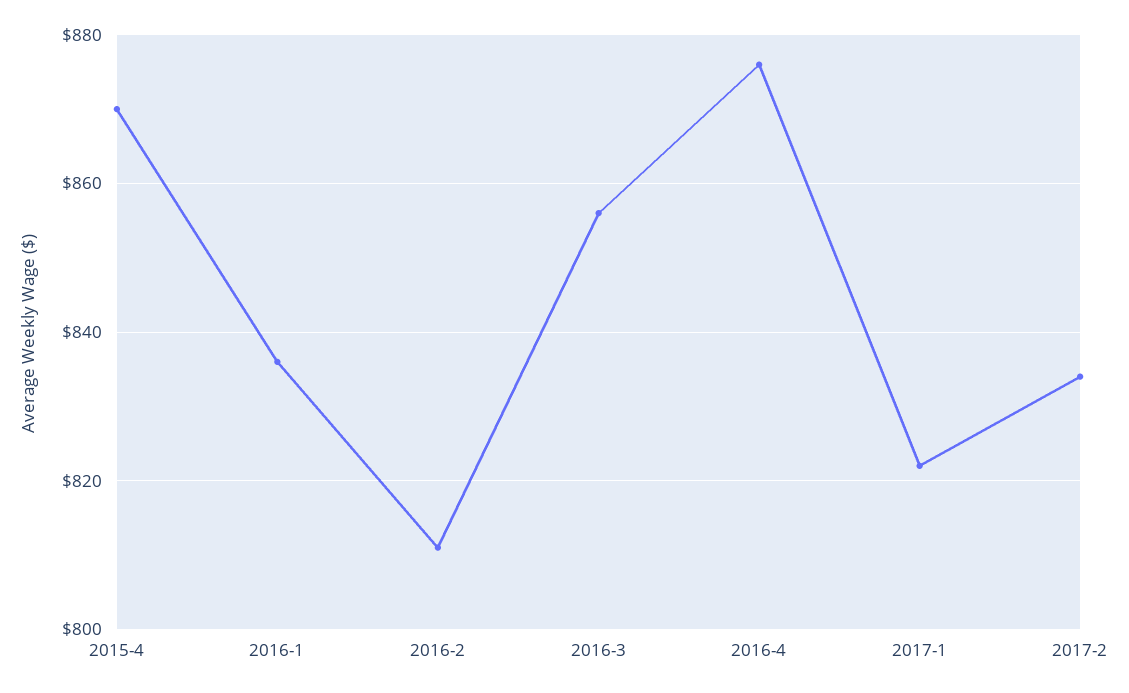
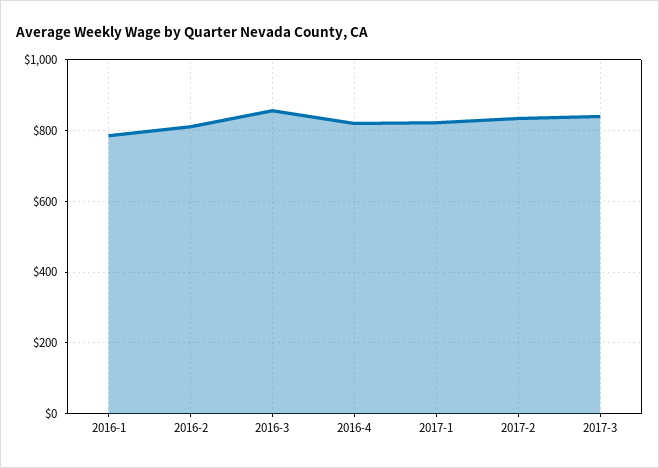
2015-4: 870 -> none
2016-1: 835 -> 780
2016-4: 875 -> 820
2017-3: none -> 840

